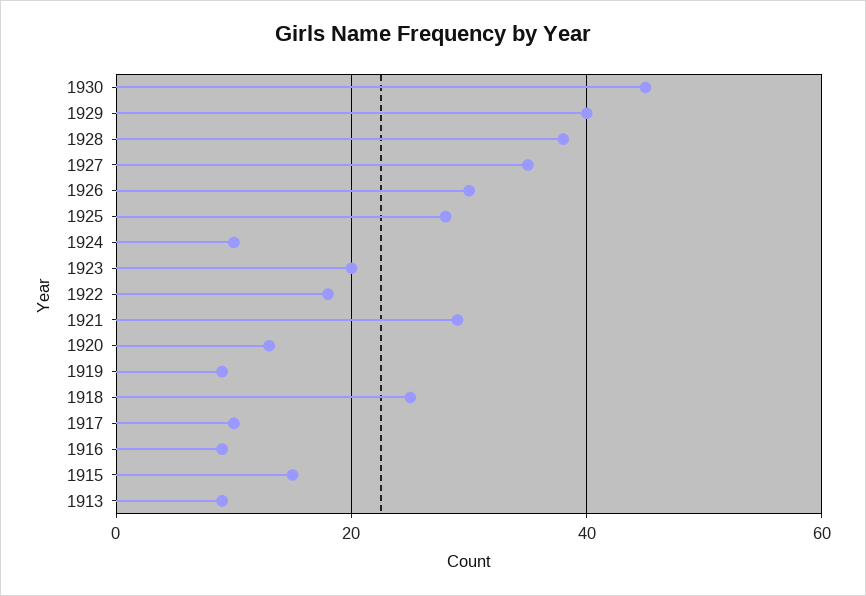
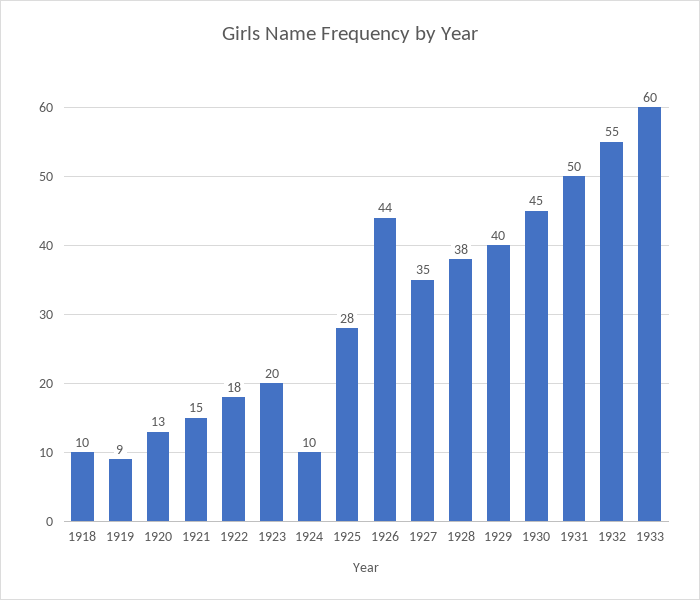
1926: 30 -> 44
1921: 30 -> 15
1918: 25 -> 10
1917: 10 -> none
1916: 10 -> none
1915: 15 -> none
1913: 10 -> none
1931: none -> 50
1932: none -> 55
1933: none -> 60

